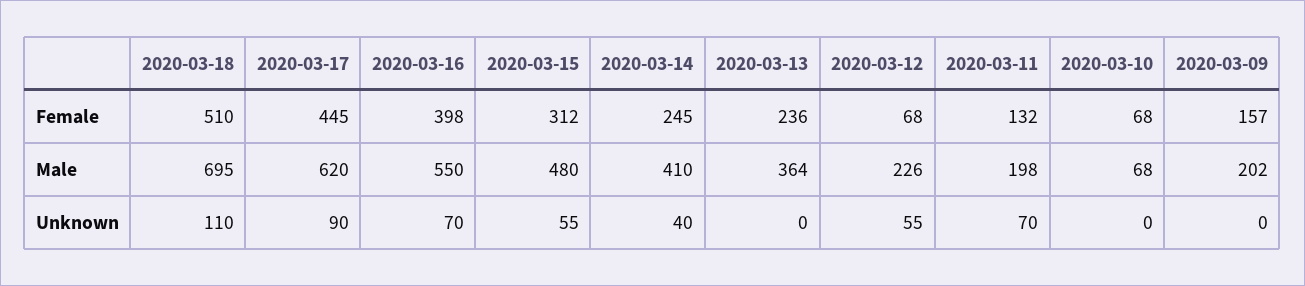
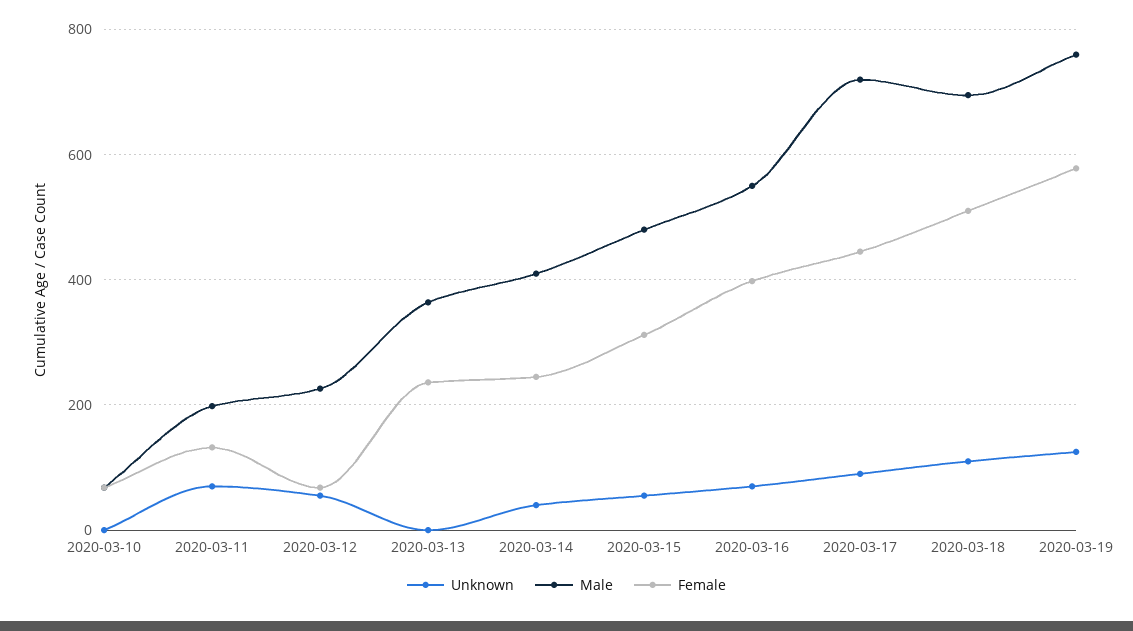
Female, 2020-03-09: 157 -> none
Male, 2020-03-17: 620 -> 720
Male, 2020-03-09: 202 -> none
Unknown, 2020-03-09: 0 -> none
Unknown, 2020-03-19: none -> 120
Male, 2020-03-19: none -> 760
Female, 2020-03-19: none -> 580

